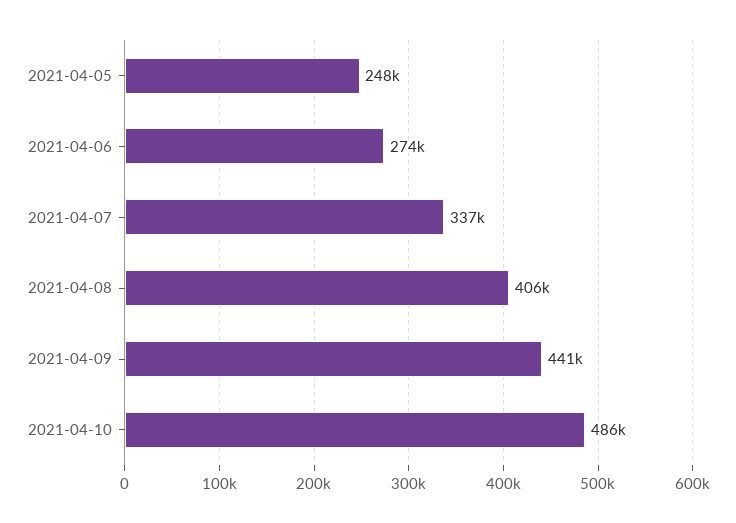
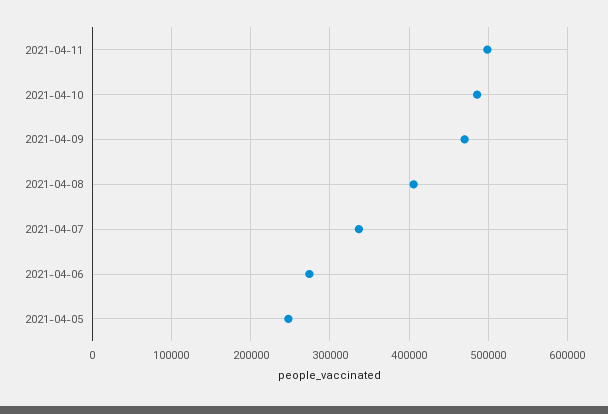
2021-04-09: 441000 -> 470000
2021-04-11: none -> 500000

